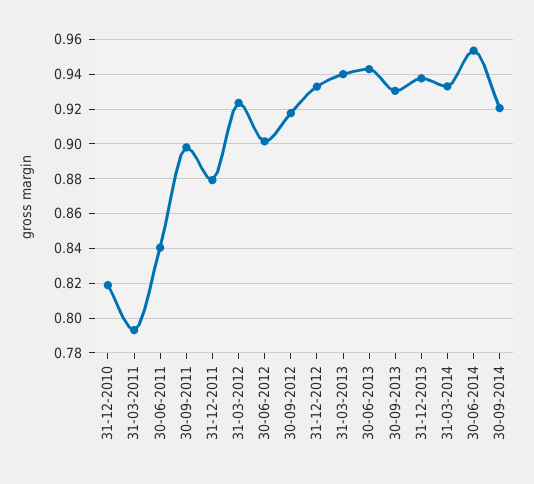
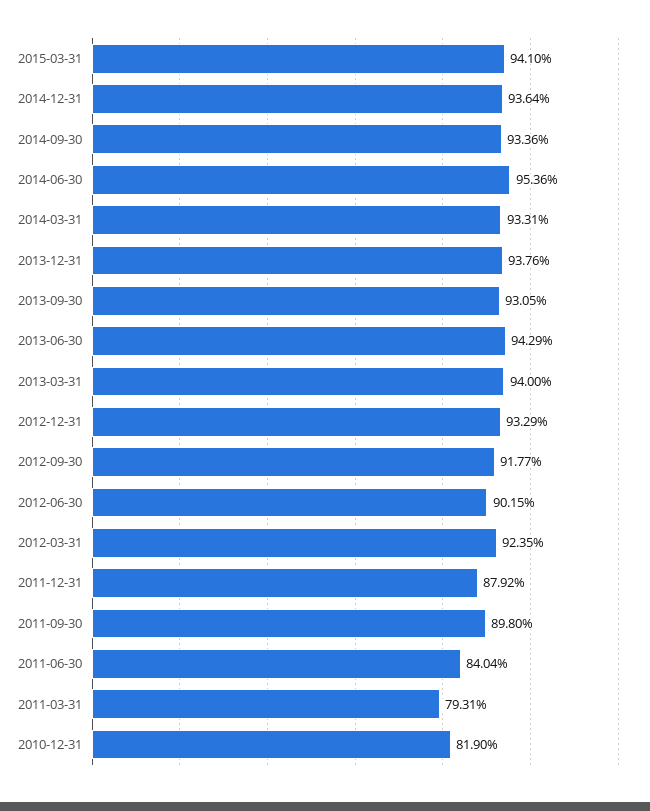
30-09-2014: 0.92 -> 0.9336
2015-03-31: none -> 0.941
2014-12-31: none -> 0.9364

